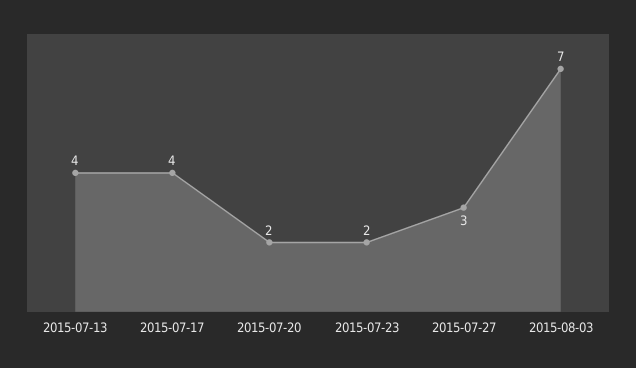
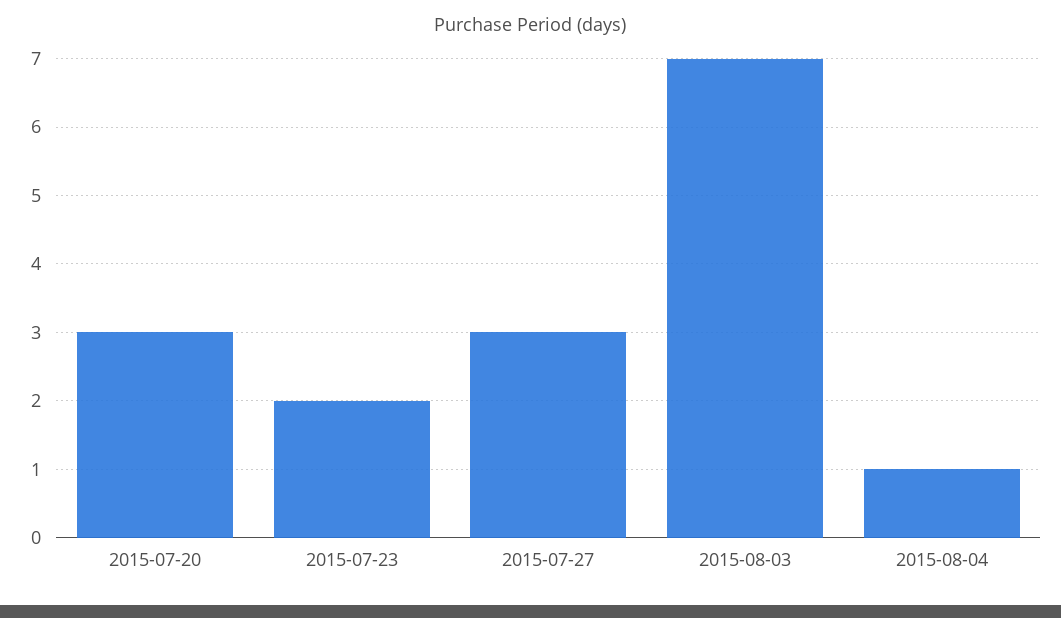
2015-07-13: 4 -> none
2015-07-17: 4 -> none
2015-07-20: 2 -> 3
2015-08-04: none -> 1

